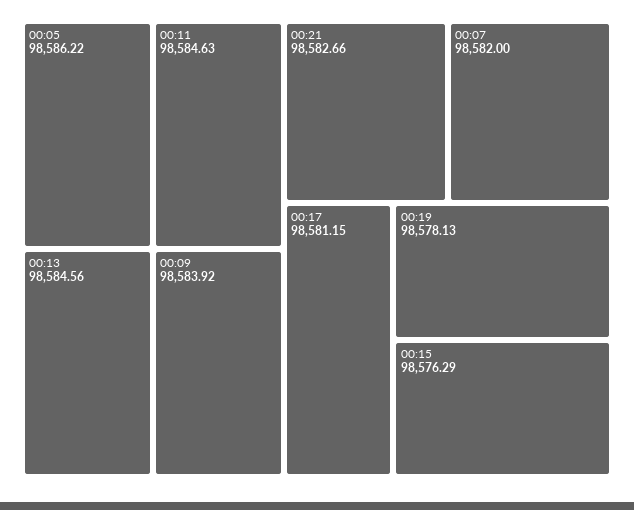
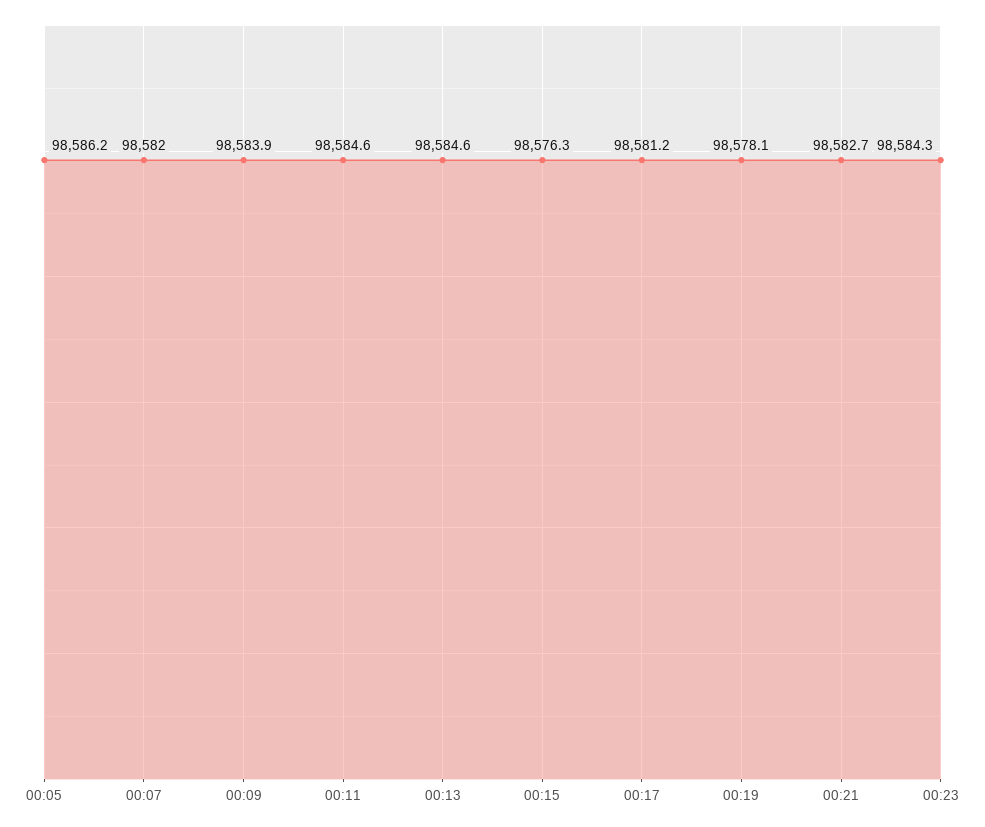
00:23: none -> 98584.3

